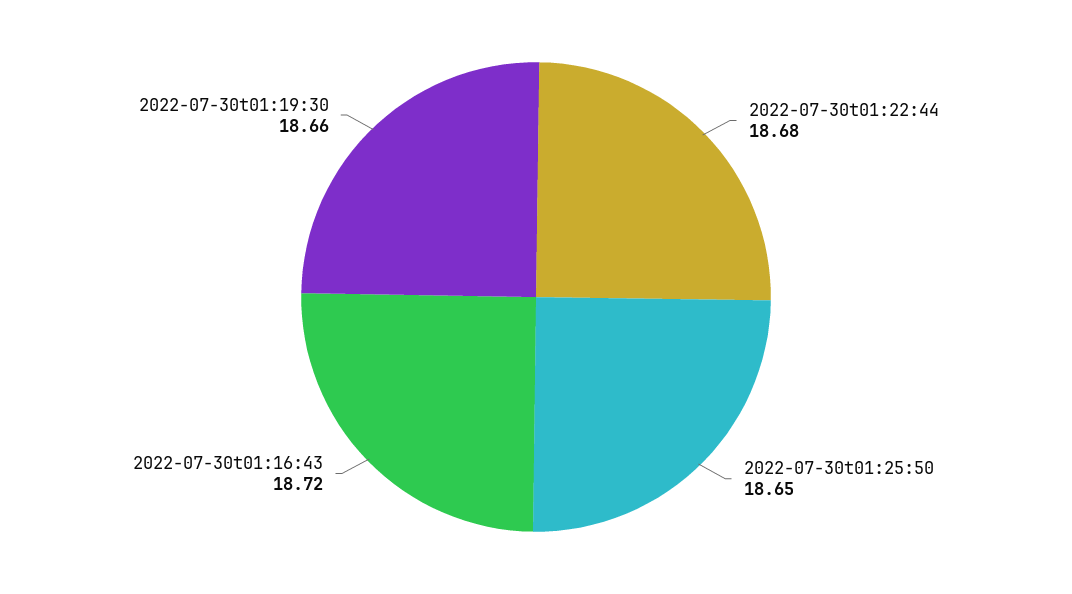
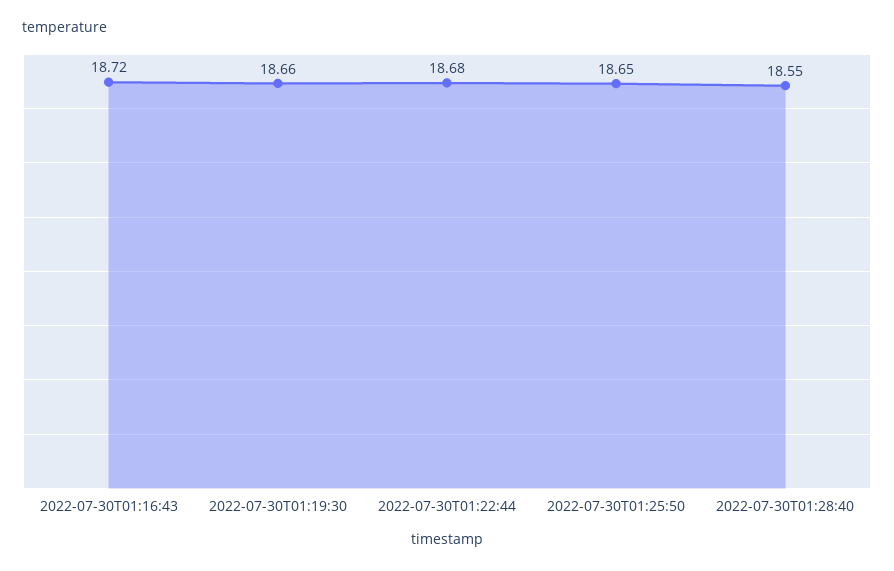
2022-07-30T01:28:40: none -> 18.55

